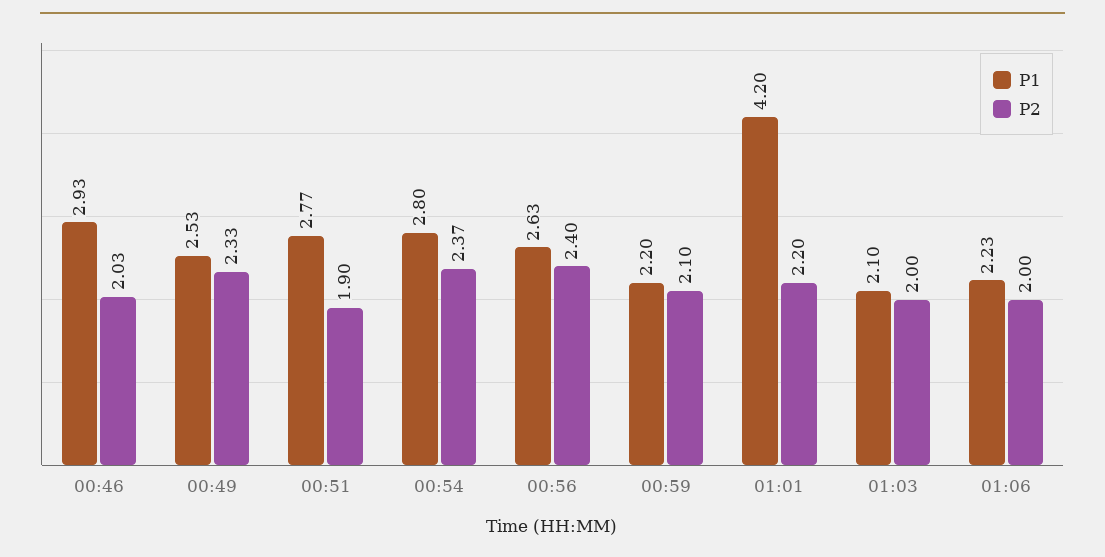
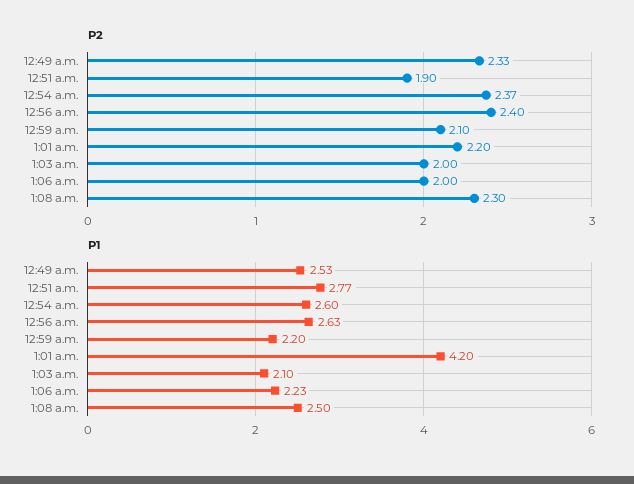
P1, 00:46: 2.93 -> none
P2, 00:46: 2.03 -> none
P1, 00:54: 2.8 -> 2.6
P2, 1:08 a.m.: none -> 2.3
P1, 1:08 a.m.: none -> 2.5

